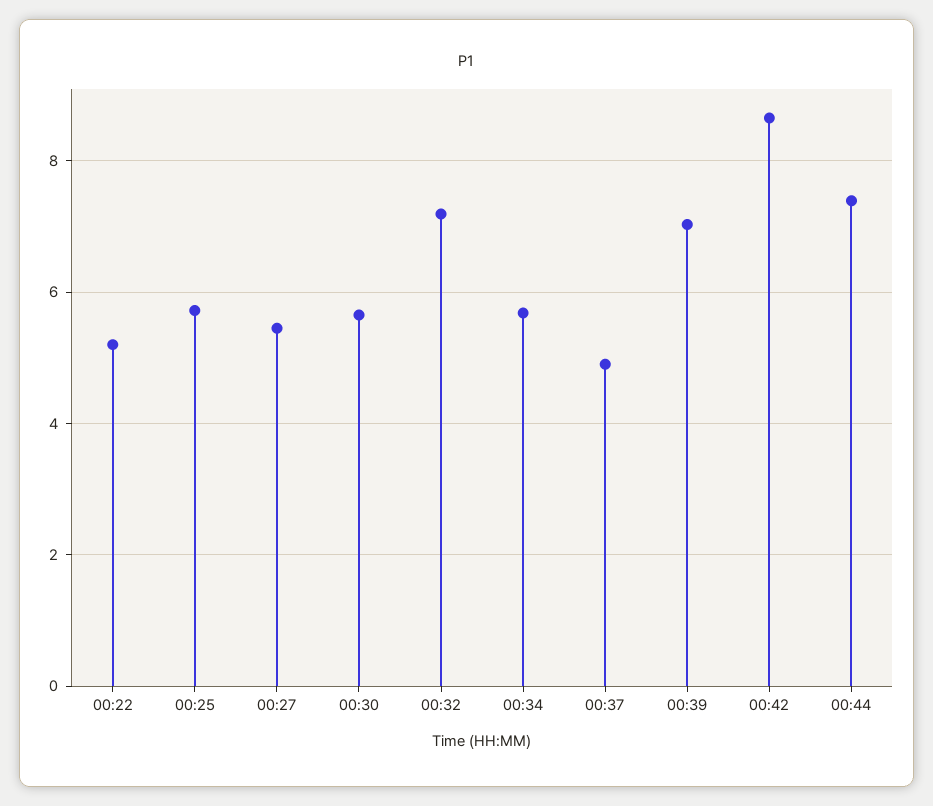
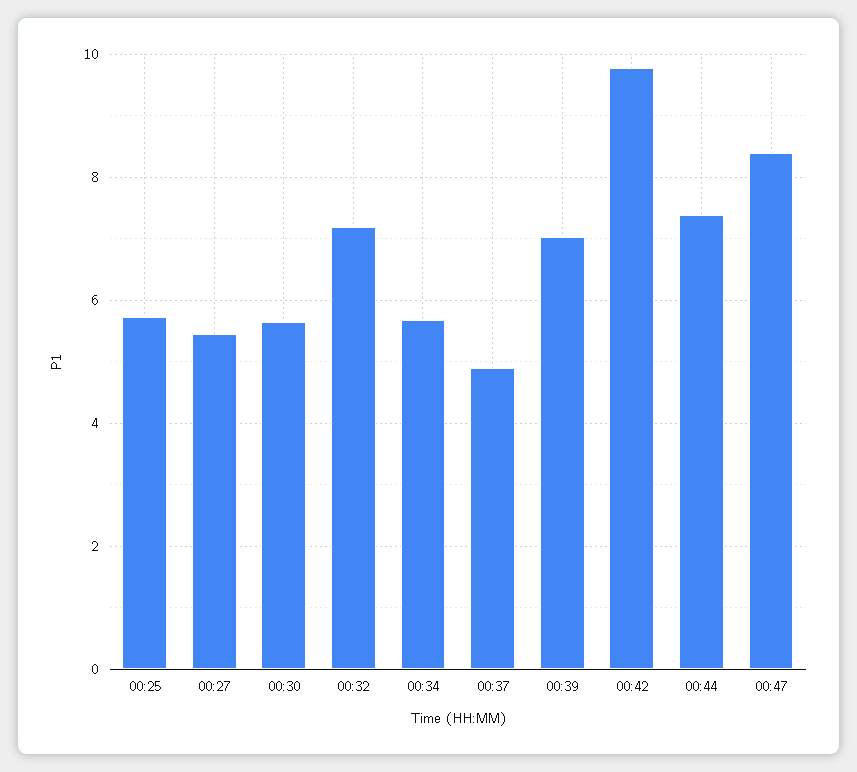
00:22: 5.2 -> none
00:42: 8.6 -> 9.8
00:47: none -> 8.4

